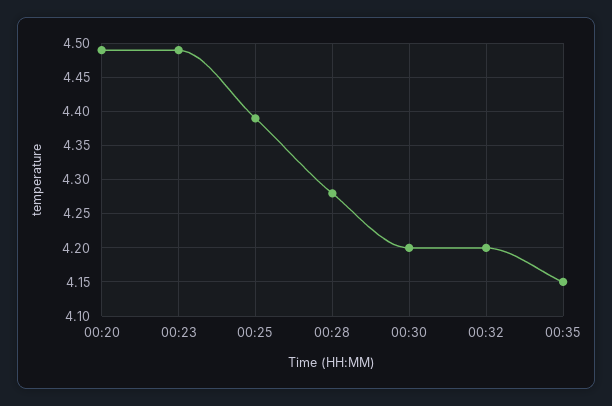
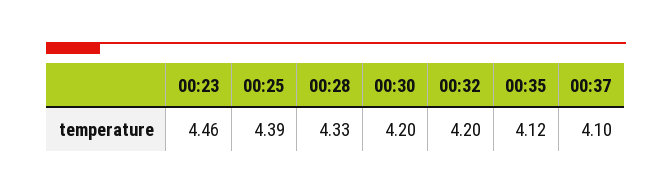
00:20: 4.49 -> none
00:23: 4.49 -> 4.46
00:28: 4.28 -> 4.33
00:35: 4.15 -> 4.12
00:37: none -> 4.1

